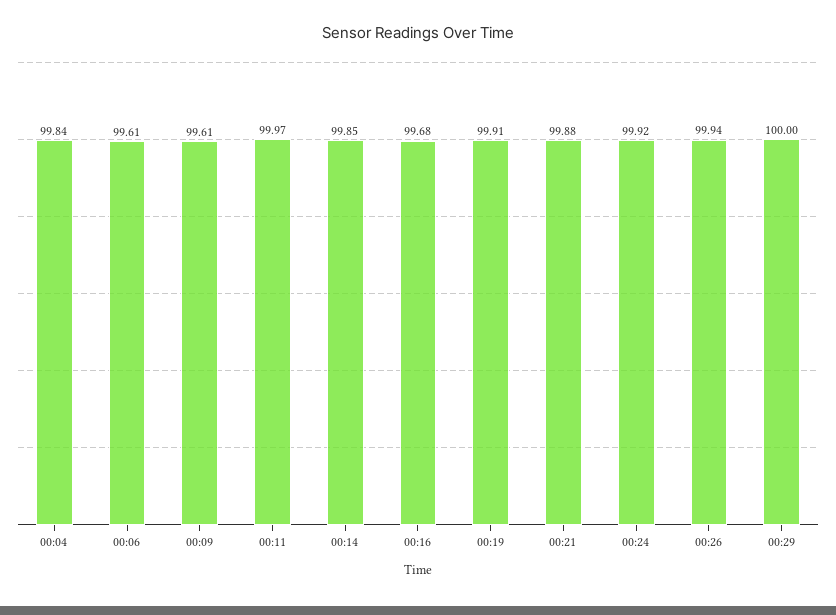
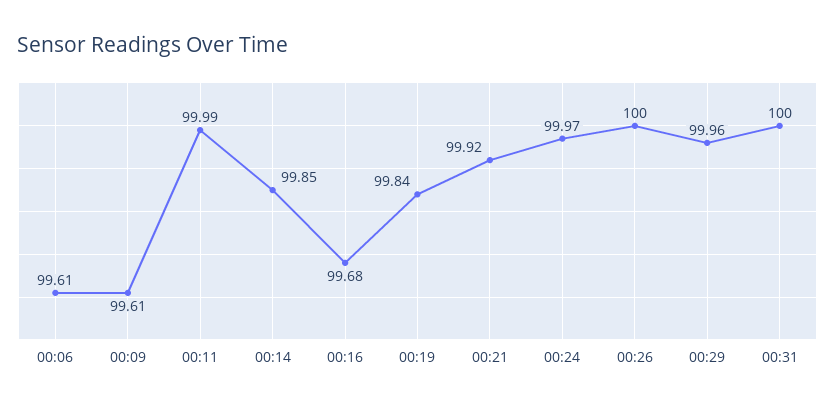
00:04: 99.84 -> none
00:11: 99.97 -> 99.99
00:19: 99.91 -> 99.84
00:21: 99.88 -> 99.92
00:24: 99.92 -> 99.97
00:26: 99.94 -> 100
00:29: 100 -> 99.96
00:31: none -> 100

